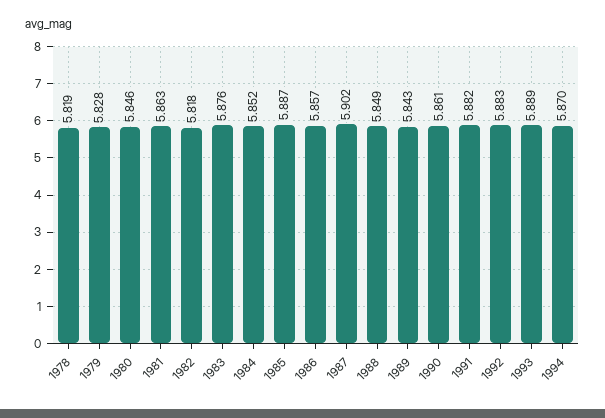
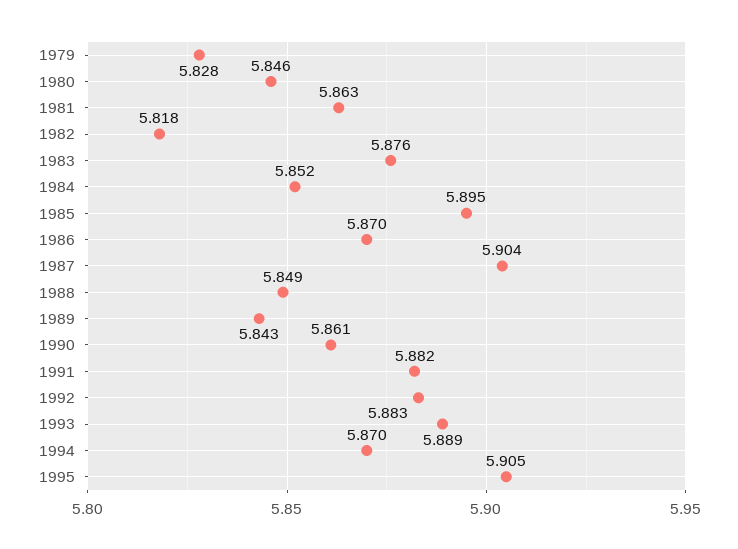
1978: 5.819 -> none
1985: 5.887 -> 5.895
1986: 5.857 -> 5.87
1987: 5.902 -> 5.904
1995: none -> 5.905

